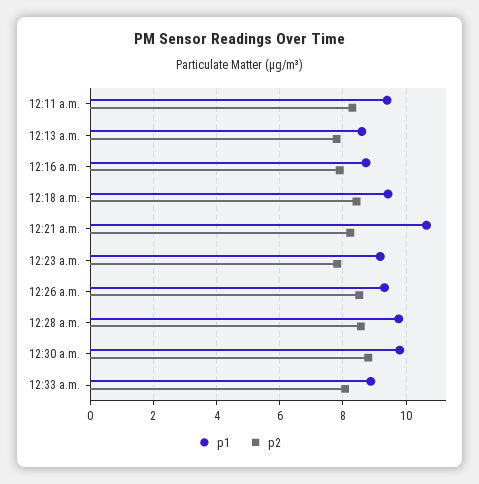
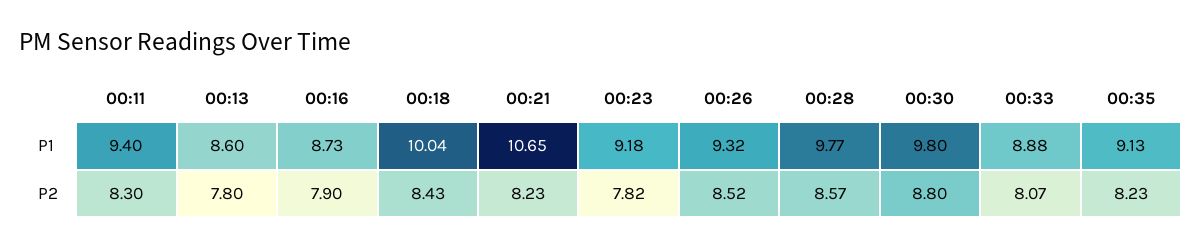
p1, 12:18 a.m.: 9.4 -> 10.04
p1, 00:35: none -> 9.13
p2, 00:35: none -> 8.23

